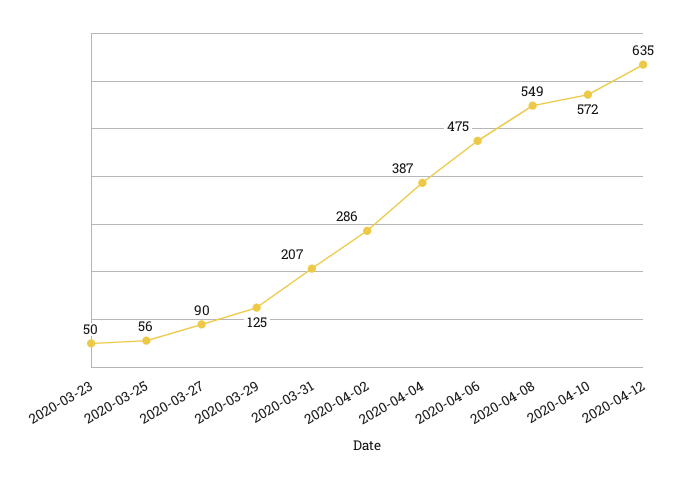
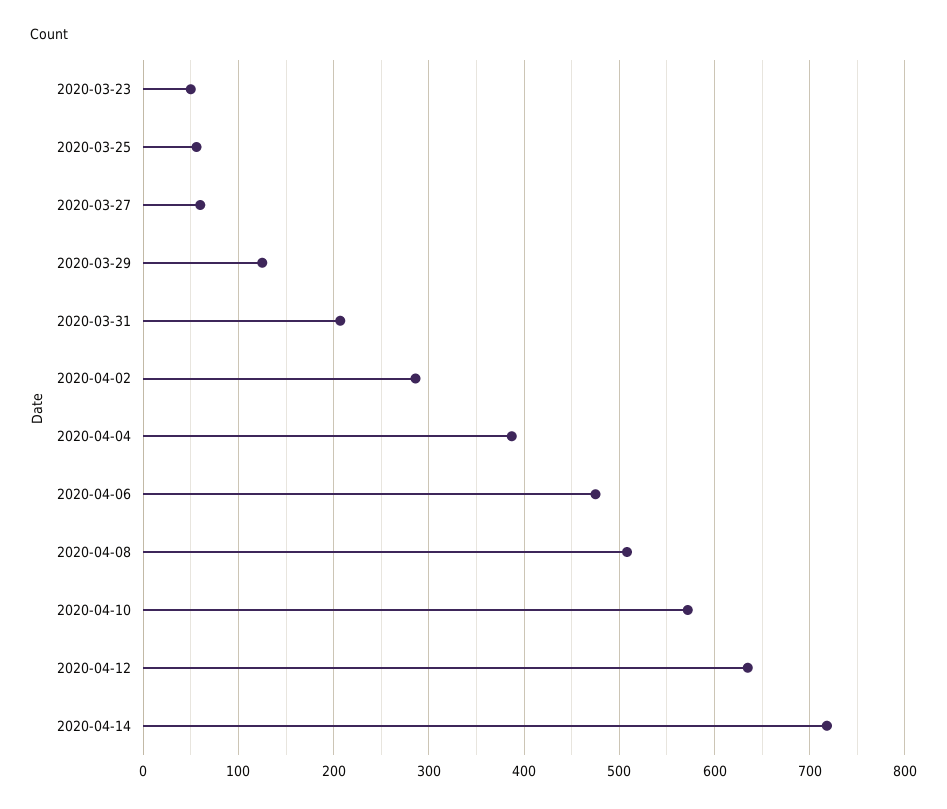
2020-03-27: 90 -> 60
2020-04-08: 549 -> 510
2020-04-14: none -> 720

